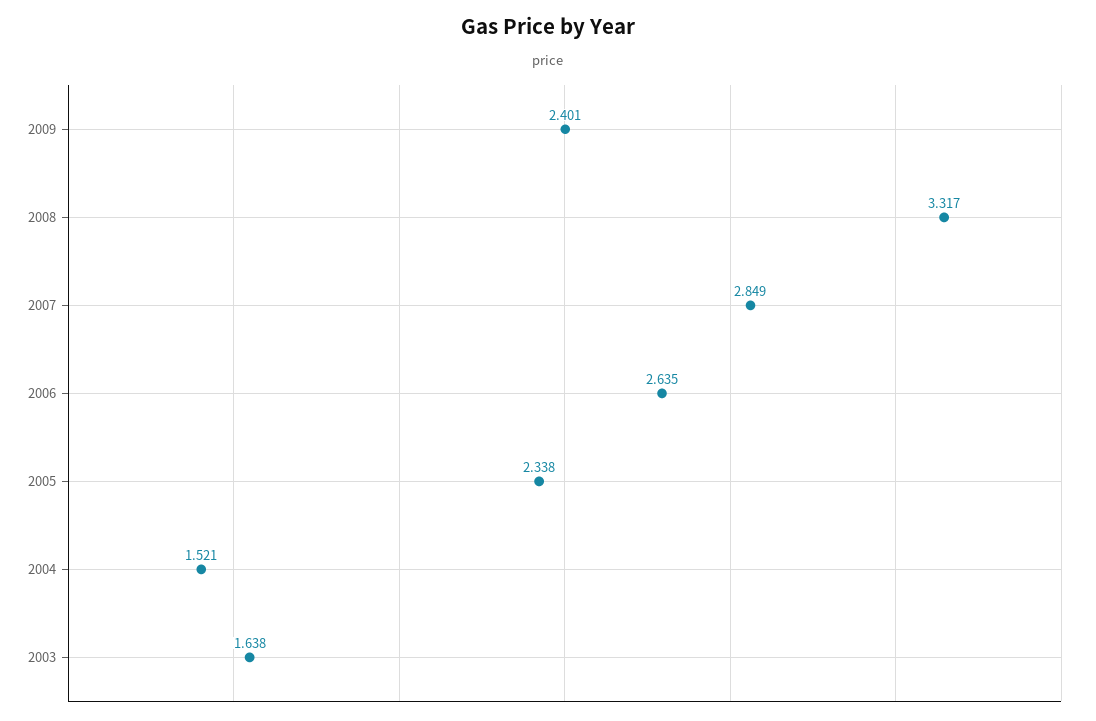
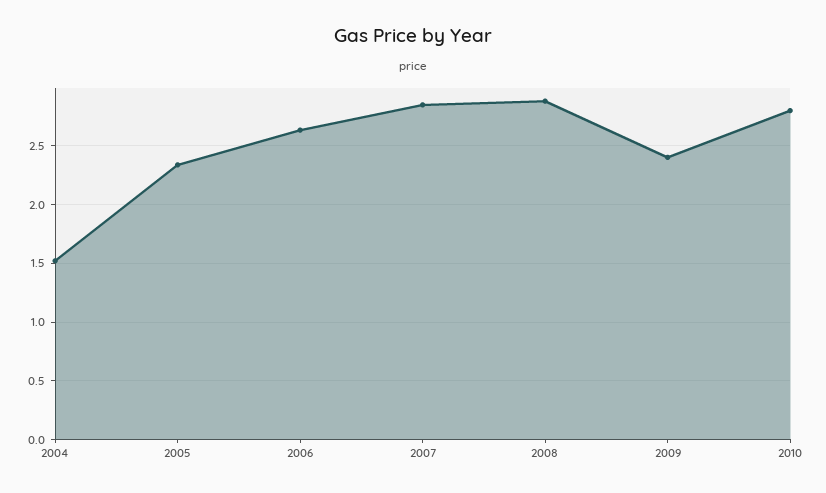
2008: 3.317 -> 2.9
2003: 1.638 -> none
2010: none -> 2.8

